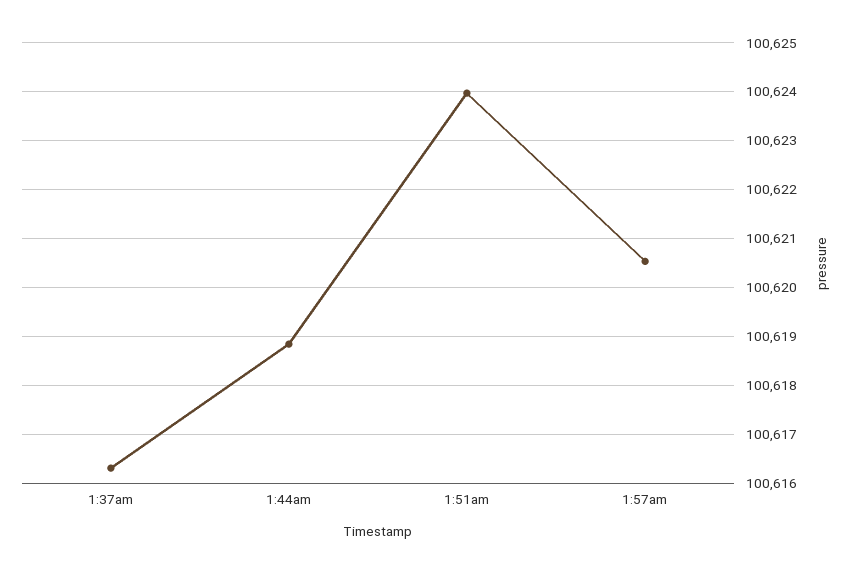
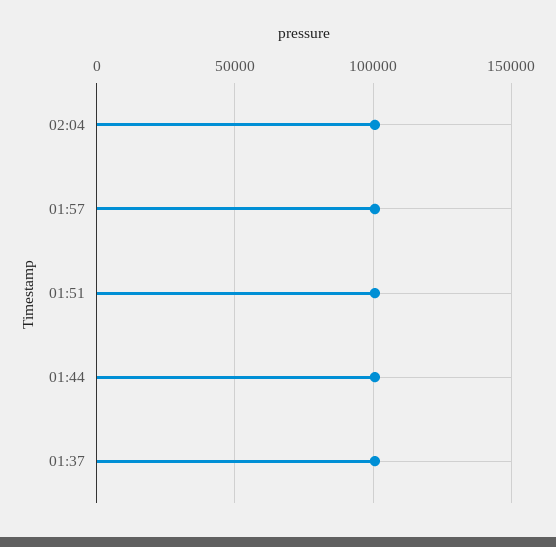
02:04: none -> 100000

